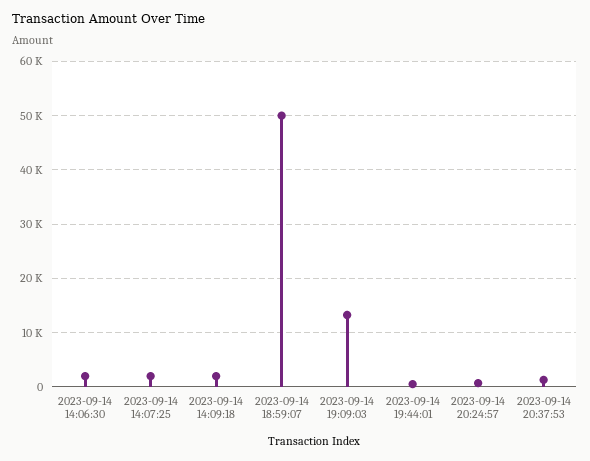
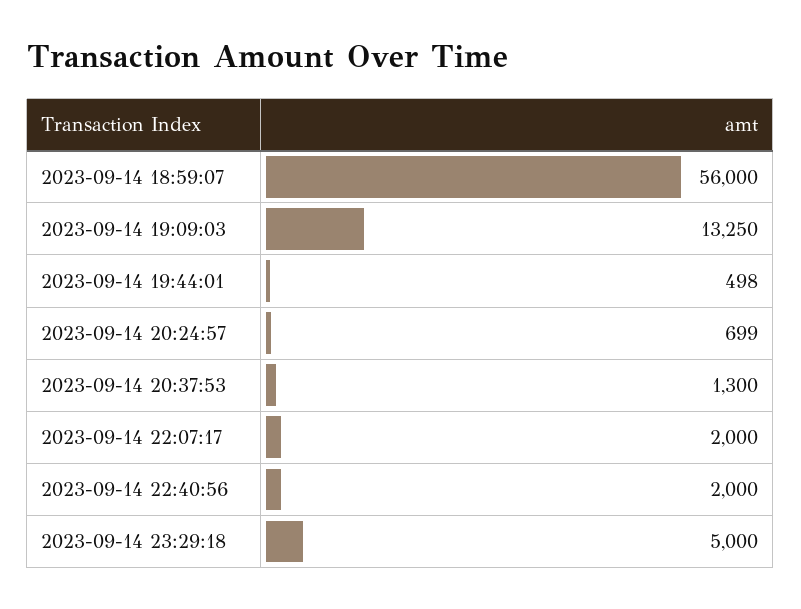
2023-09-14 14:06:30: 2000 -> none
2023-09-14 14:07:25: 2000 -> none
2023-09-14 14:09:18: 2000 -> none
2023-09-14 18:59:07: 50000 -> 56000
2023-09-14 22:07:17: none -> 2000
2023-09-14 22:40:56: none -> 2000
2023-09-14 23:29:18: none -> 5000

